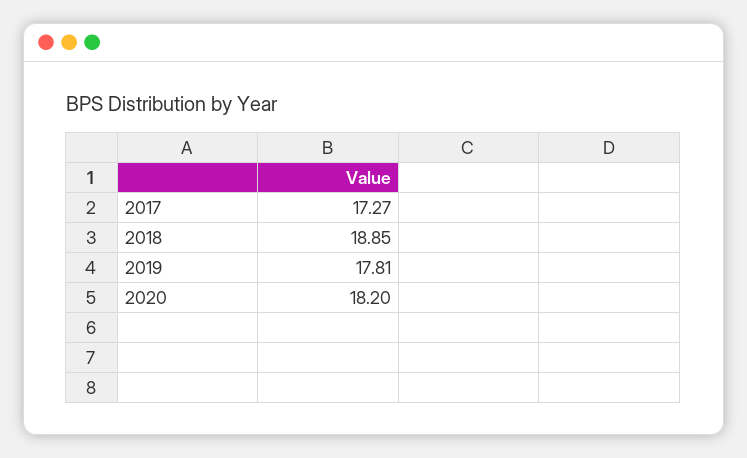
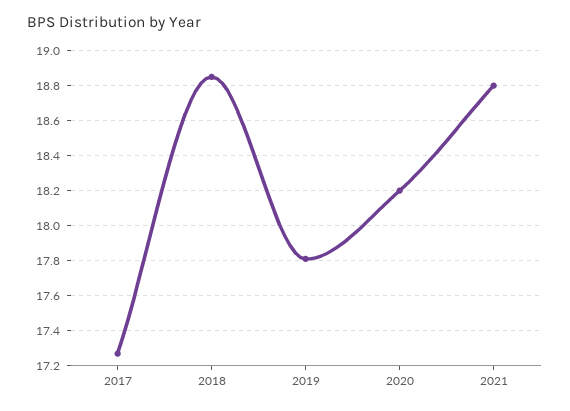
2021: none -> 18.8

